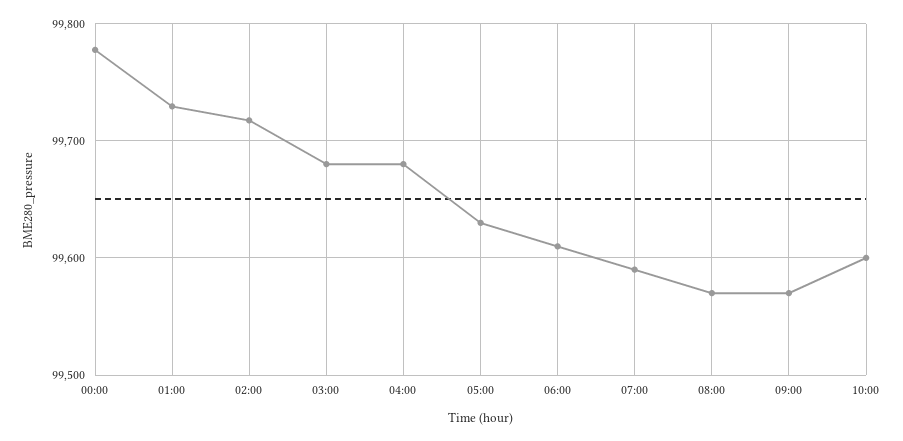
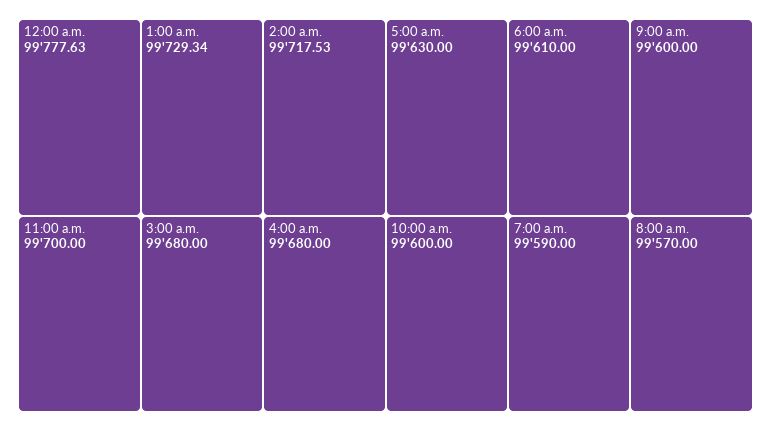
09:00: 99570 -> 99600
11:00 a.m.: none -> 99700

